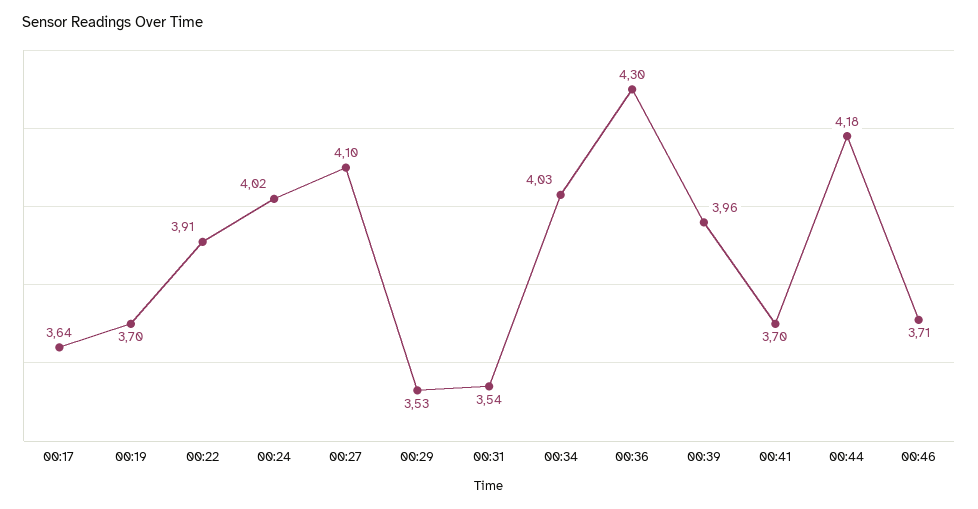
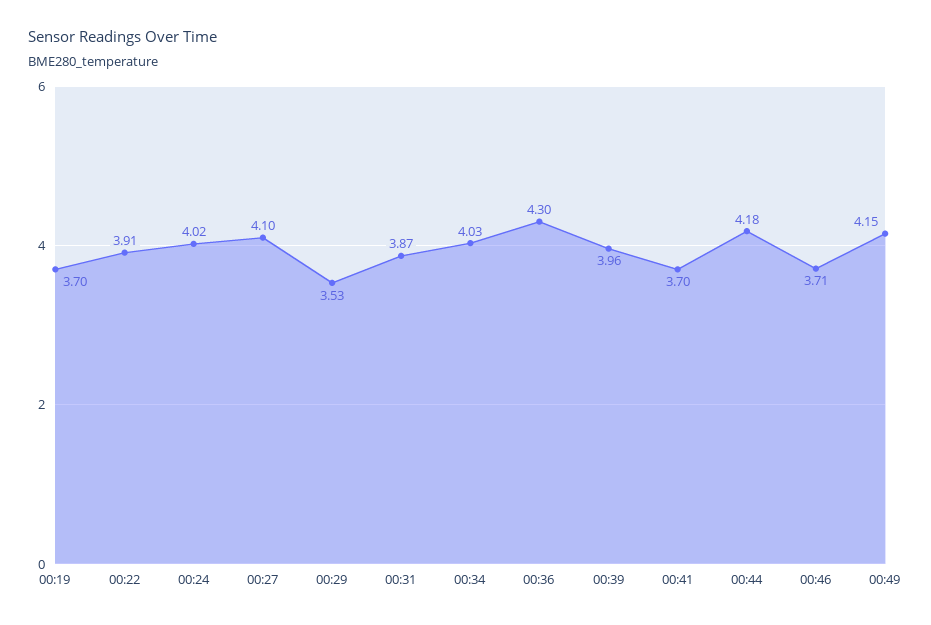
00:17: 3.64 -> none
00:31: 3.54 -> 3.87
00:49: none -> 4.15

